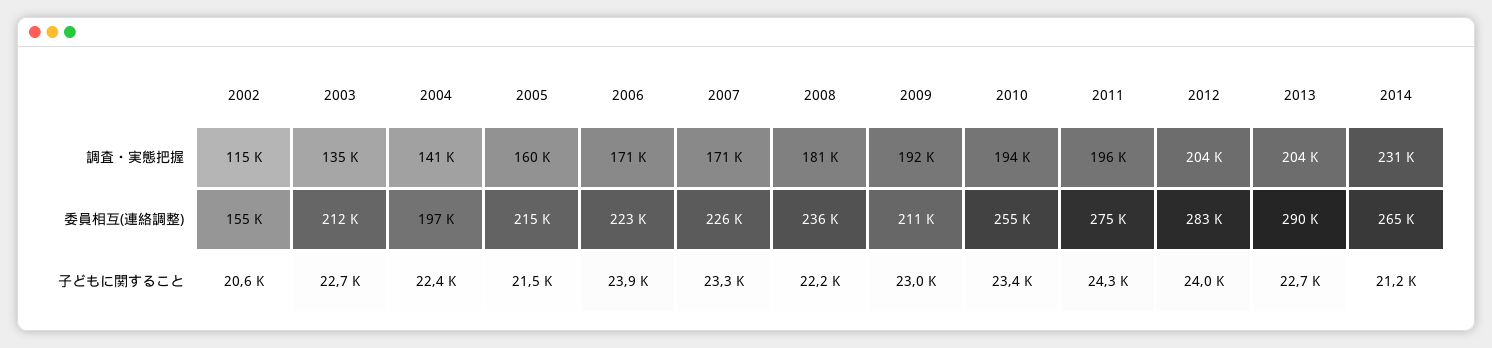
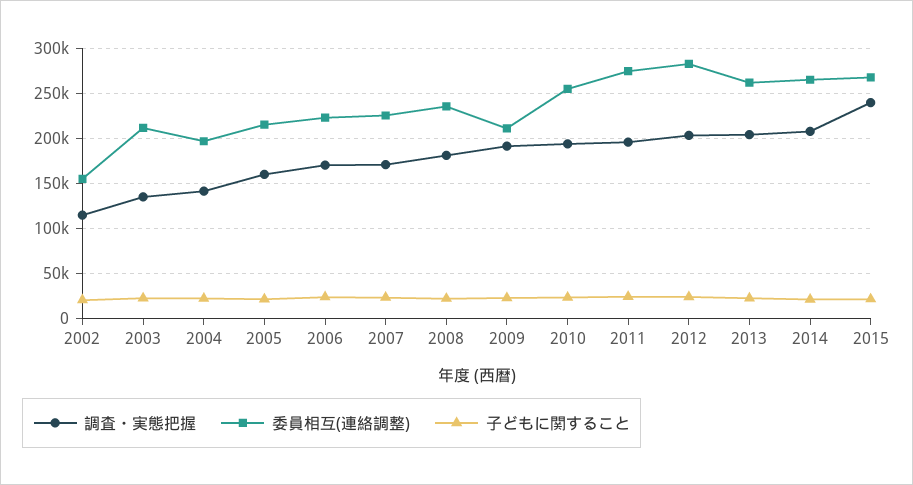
調査・実態把握, 2014: 231000 -> 210000
委員相互(連絡調整), 2013: 290000 -> 260000
調査・実態把握, 2015: none -> 240000
委員相互(連絡調整), 2015: none -> 270000
子どもに関すること, 2015: none -> 20000

